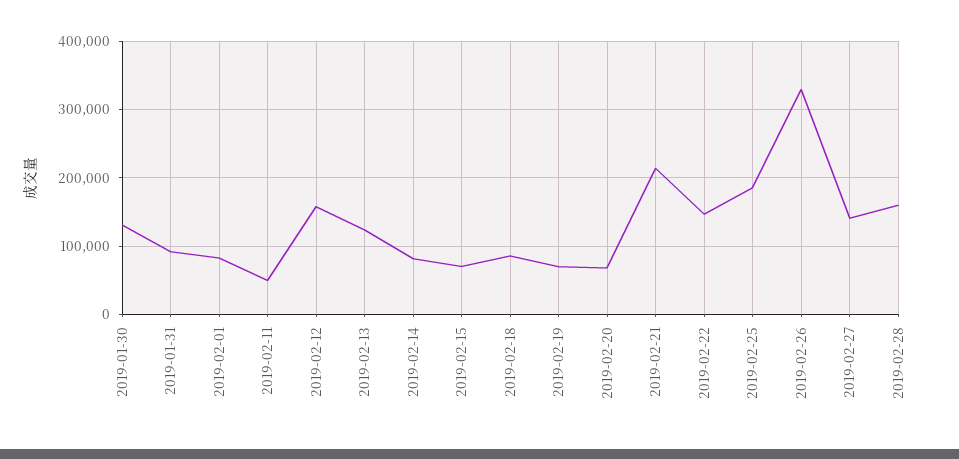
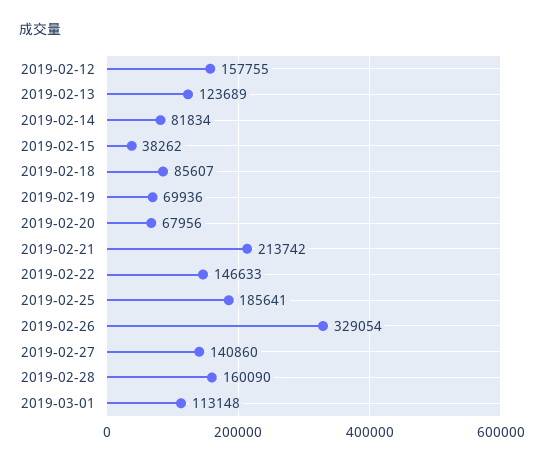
2019-01-30: 130000 -> none
2019-01-31: 90000 -> none
2019-02-01: 80000 -> none
2019-02-11: 50000 -> none
2019-02-15: 70000 -> 38262
2019-03-01: none -> 113148

